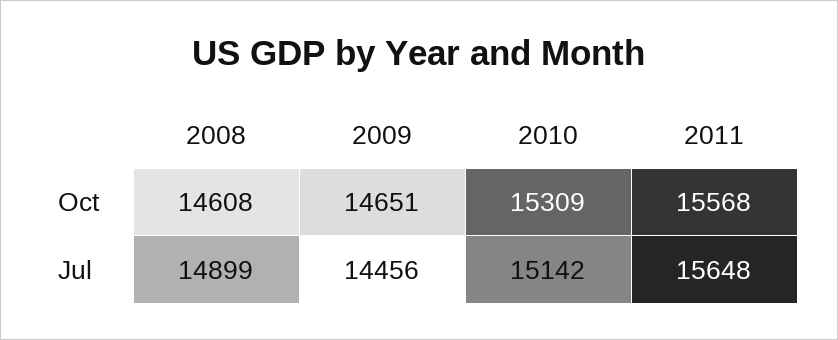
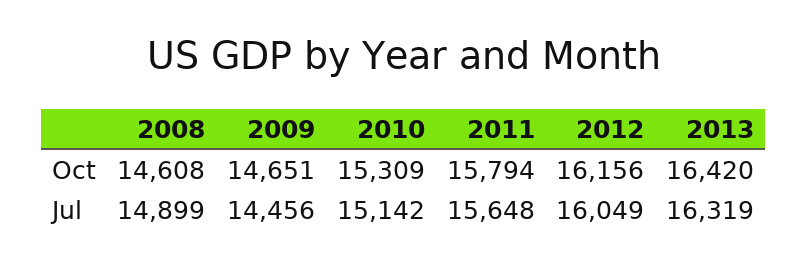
2011, Oct: 15568 -> 15794
2012, Oct: none -> 16156
2013, Oct: none -> 16420
2012, Jul: none -> 16049
2013, Jul: none -> 16319

